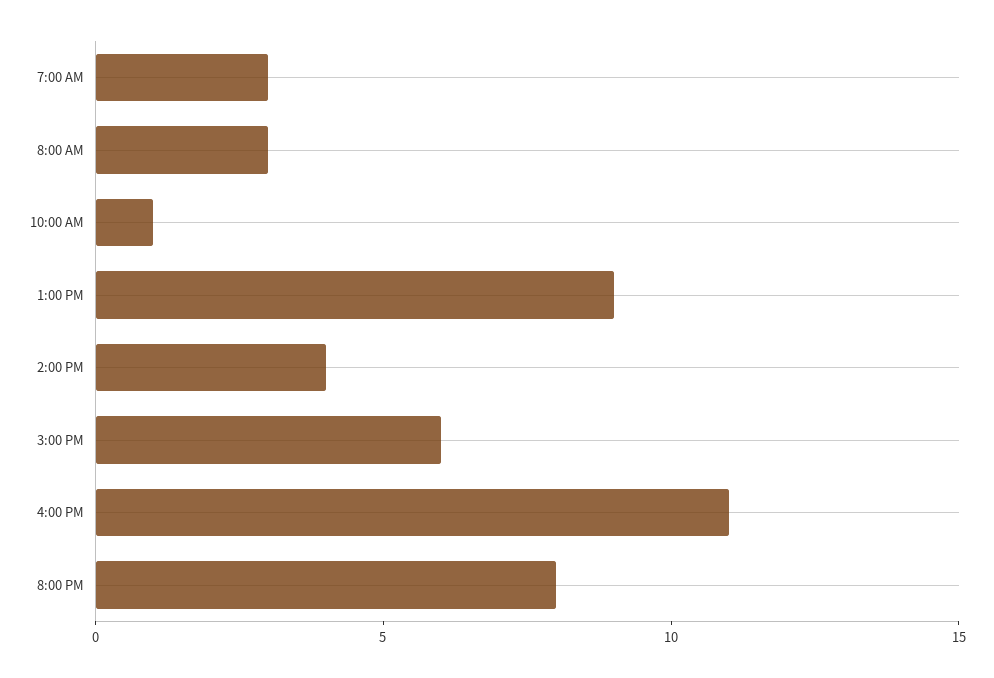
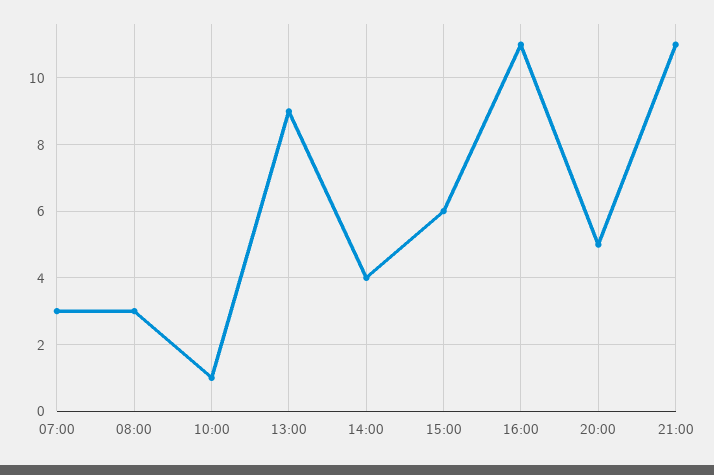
8:00 PM: 8 -> 5
21:00: none -> 11

